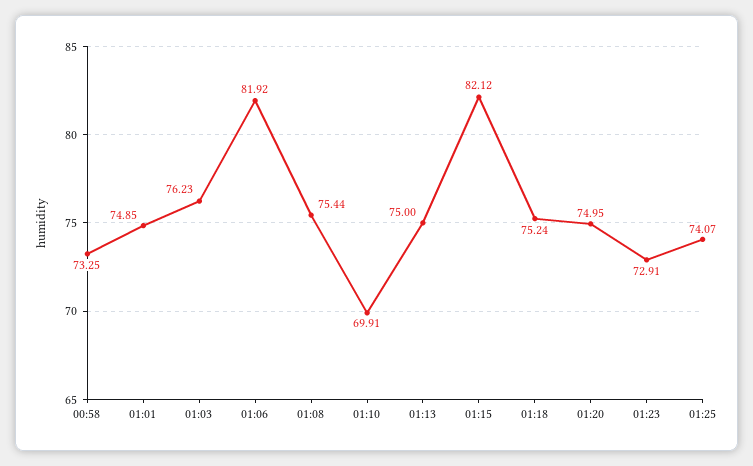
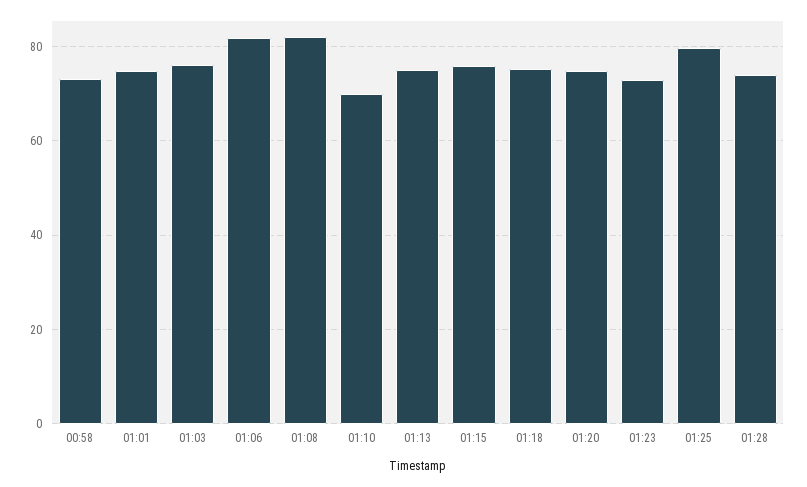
01:08: 75.44 -> 82
01:15: 82.12 -> 76
01:25: 74.07 -> 80
01:28: none -> 74

